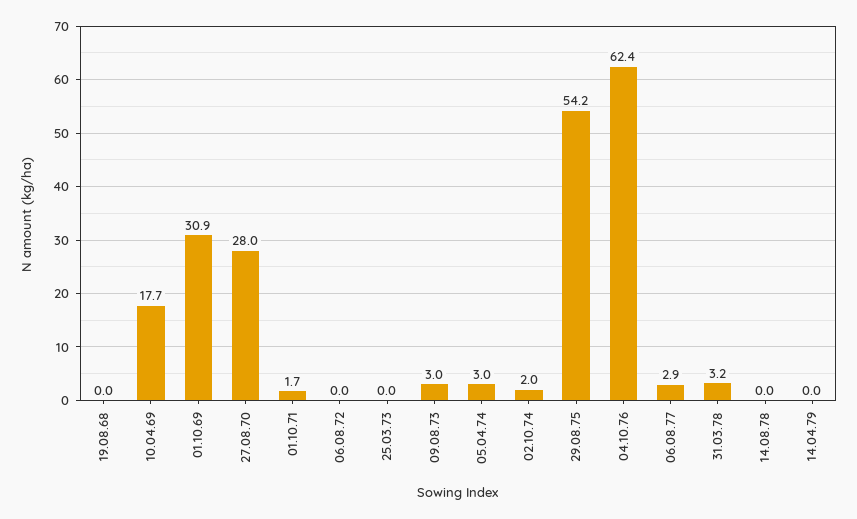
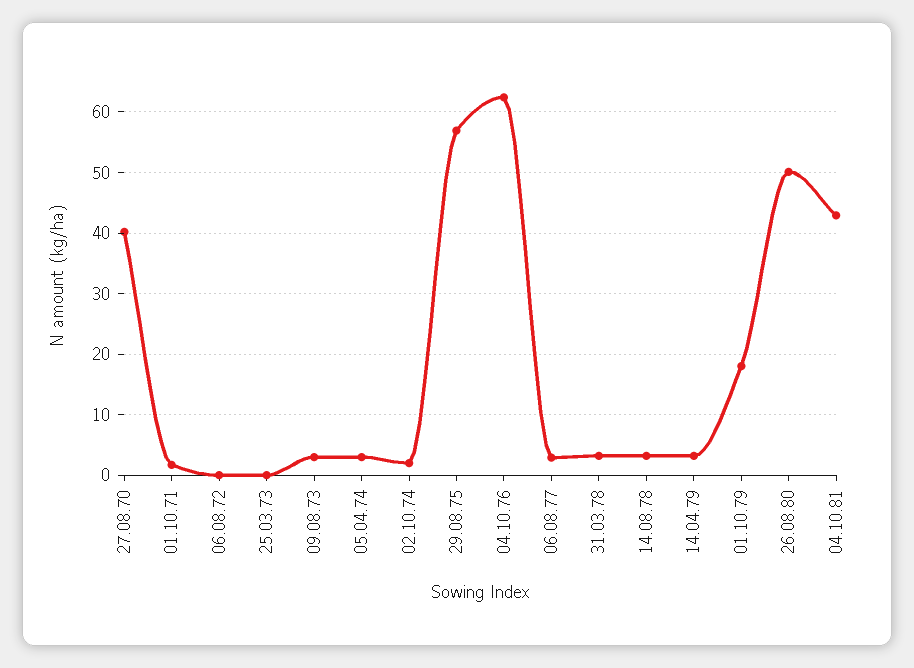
19.08.68: 0 -> none
10.04.69: 17.7 -> none
01.10.69: 30.9 -> none
27.08.70: 28 -> 40
29.08.75: 54.2 -> 57
14.08.78: 0 -> 3
14.04.79: 0 -> 3
01.10.79: none -> 18
26.08.80: none -> 50
04.10.81: none -> 43

